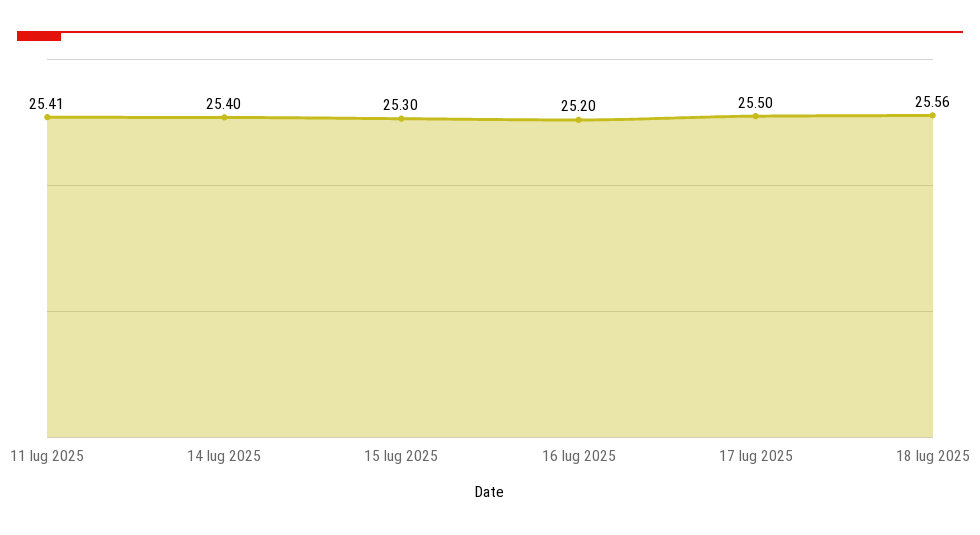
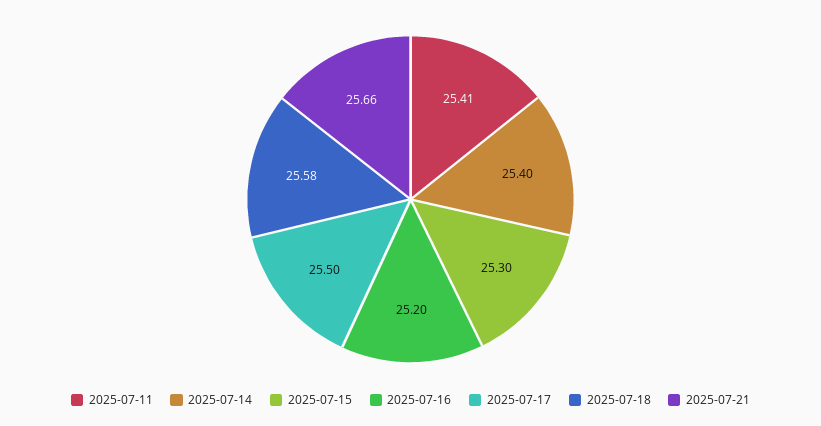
18 lug 2025: 25.56 -> 25.58
2025-07-21: none -> 25.66

